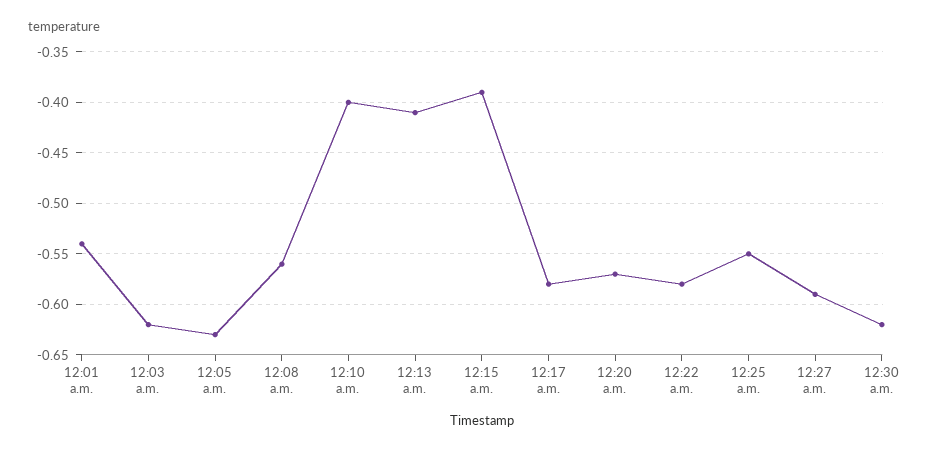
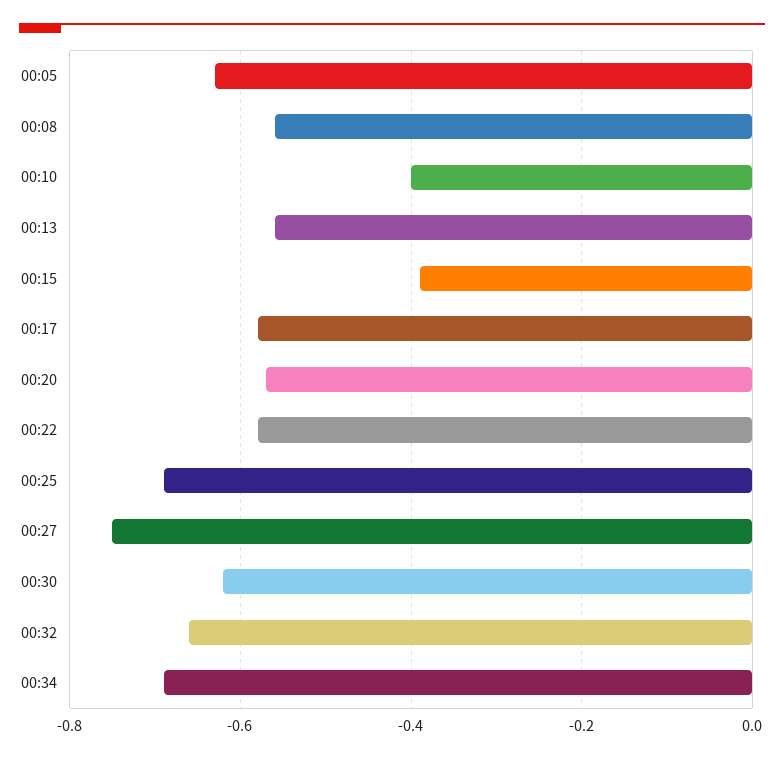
12:01 a.m.: -0.54 -> none
12:03 a.m.: -0.62 -> none
12:13 a.m.: -0.41 -> -0.55
12:25 a.m.: -0.55 -> -0.7
12:27 a.m.: -0.59 -> -0.75
00:32: none -> -0.65
00:34: none -> -0.7

